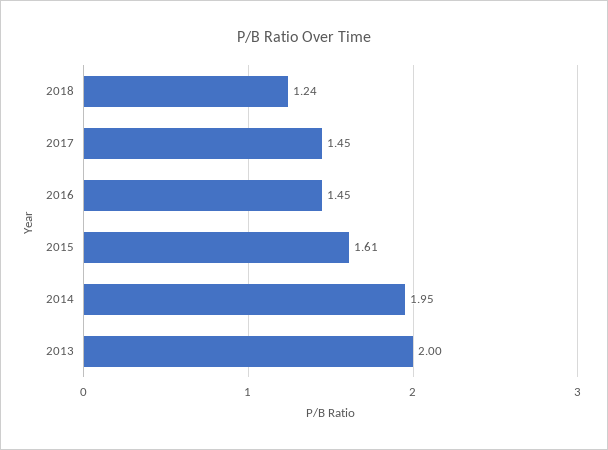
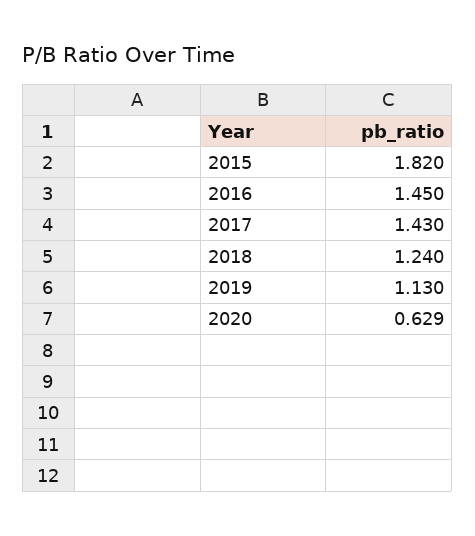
2017: 1.45 -> 1.43
2015: 1.61 -> 1.82
2014: 1.95 -> none
2013: 2 -> none
2019: none -> 1.13
2020: none -> 0.629

